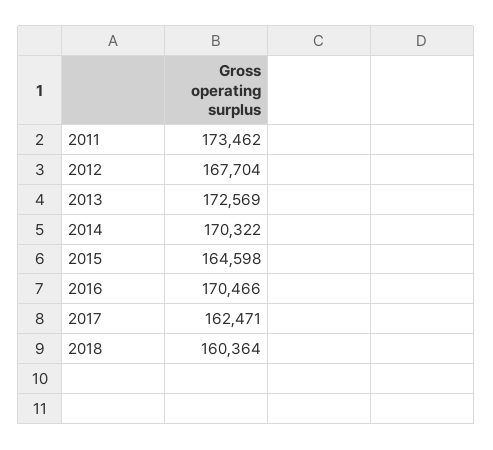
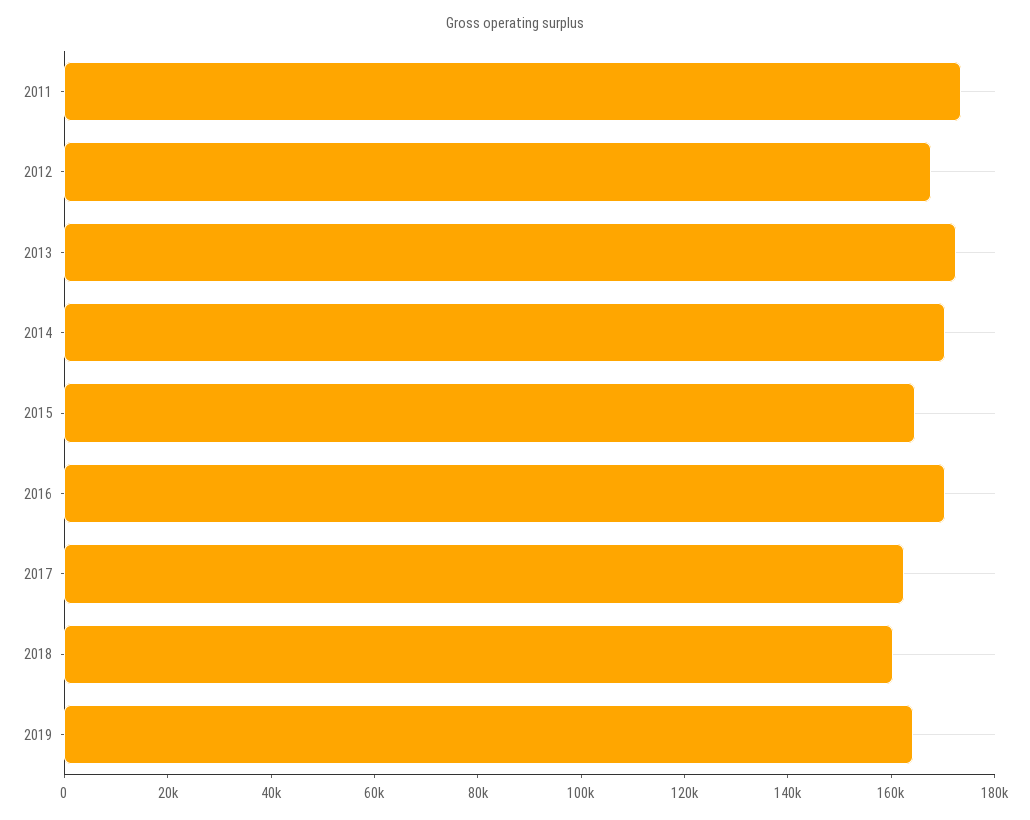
2019: none -> 165000

